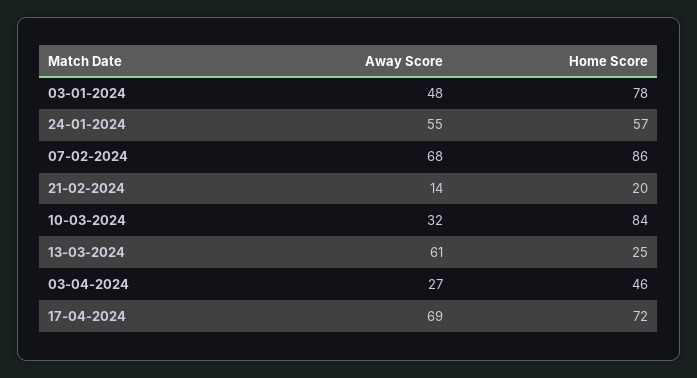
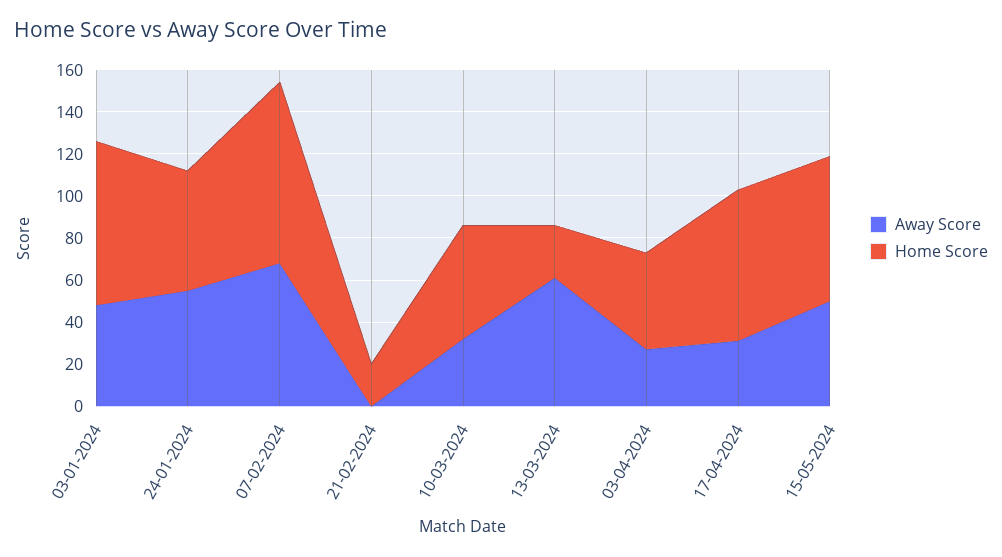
Away Score, 21-02-2024: 14 -> 0
Home Score, 10-03-2024: 84 -> 55
Away Score, 17-04-2024: 69 -> 30
Away Score, 15-05-2024: none -> 50
Home Score, 15-05-2024: none -> 70

